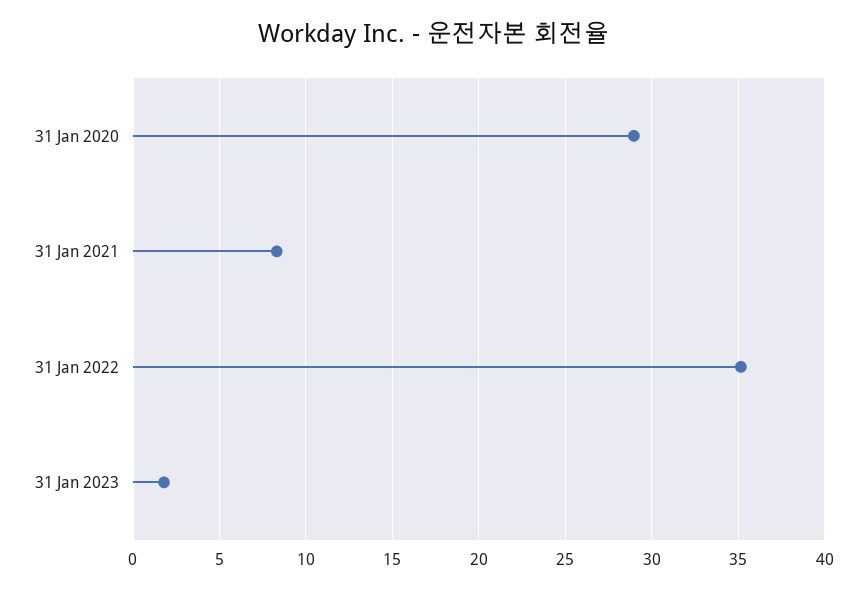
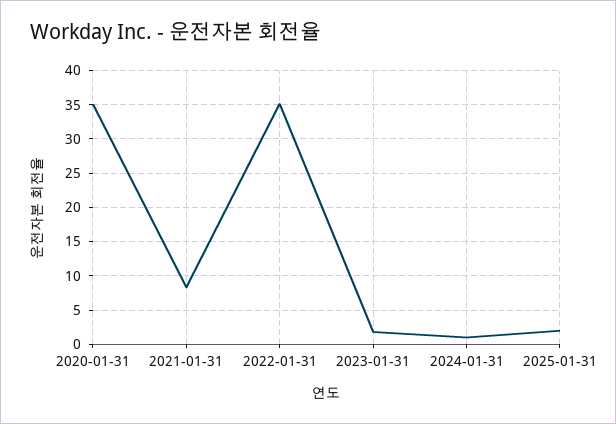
31 Jan 2020: 29 -> 35
2024-01-31: none -> 1
2025-01-31: none -> 2

